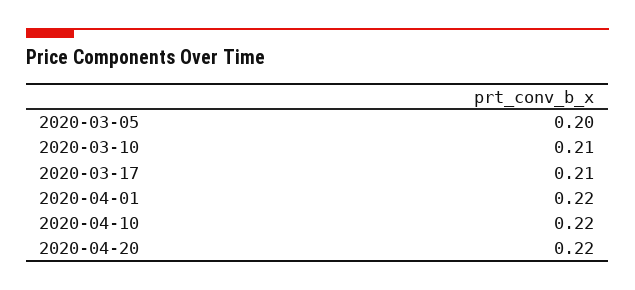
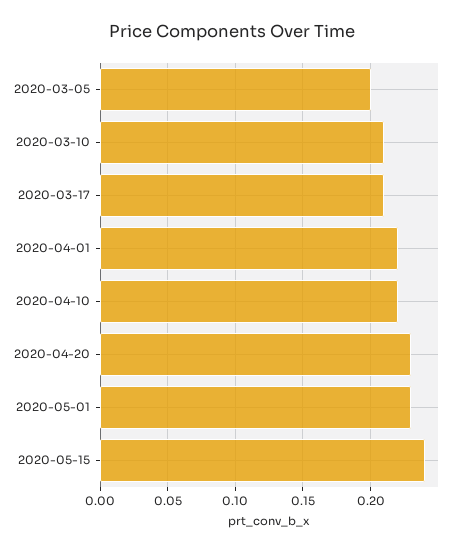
2020-04-20: 0.22 -> 0.23
2020-05-01: none -> 0.23
2020-05-15: none -> 0.24

